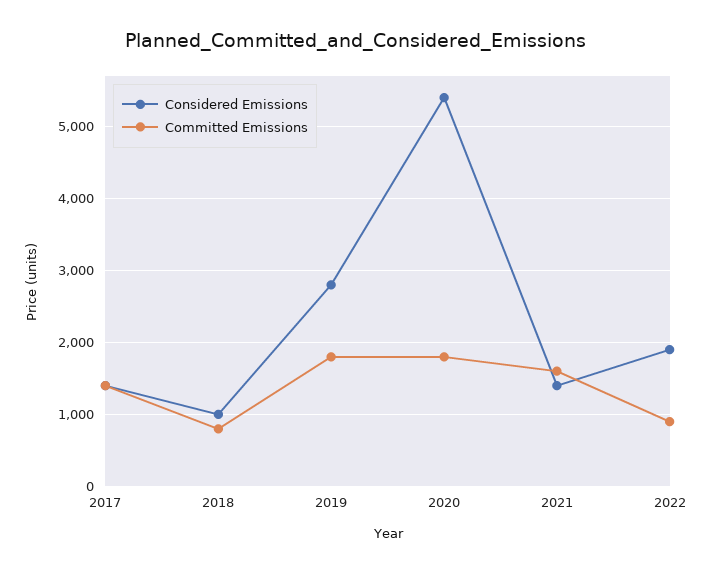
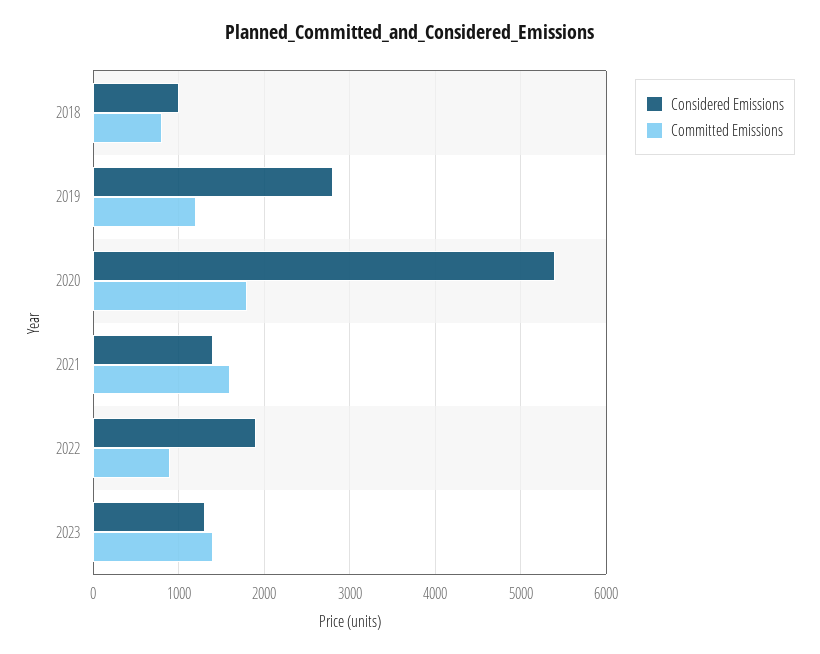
Considered Emissions, 2017: 1400 -> none
Committed Emissions, 2017: 1400 -> none
Committed Emissions, 2019: 1800 -> 1200
Considered Emissions, 2023: none -> 1300
Committed Emissions, 2023: none -> 1400

